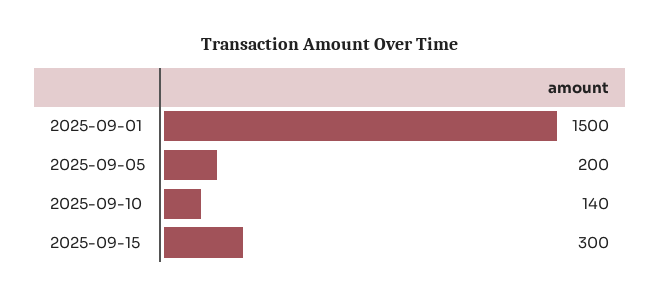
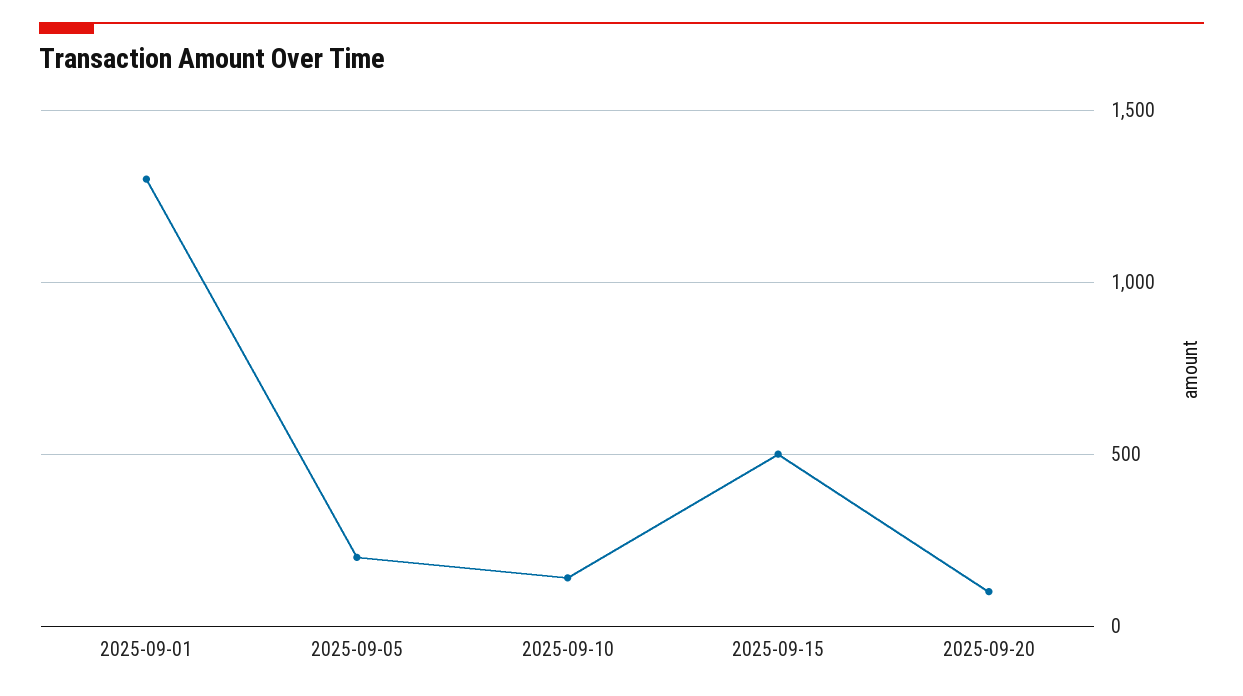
2025-09-01: 1500 -> 1300
2025-09-15: 300 -> 500
2025-09-20: none -> 100

